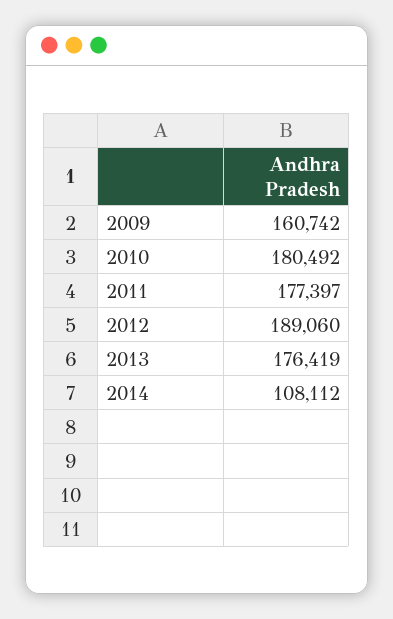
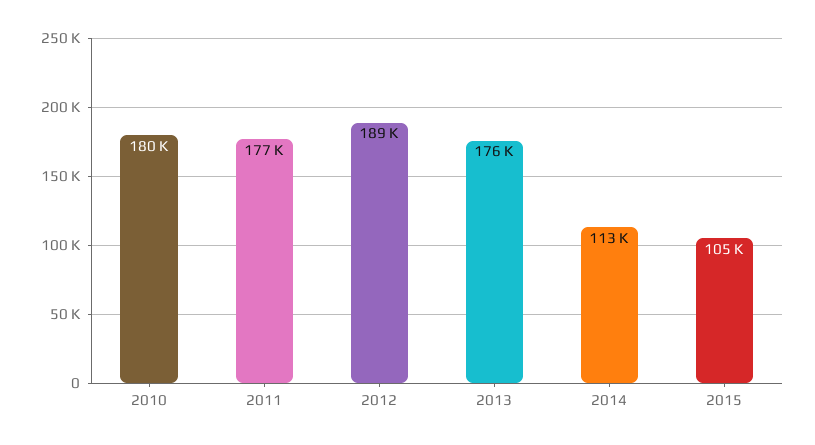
2009: 160742 -> none
2014: 108112 -> 113000
2015: none -> 105000

